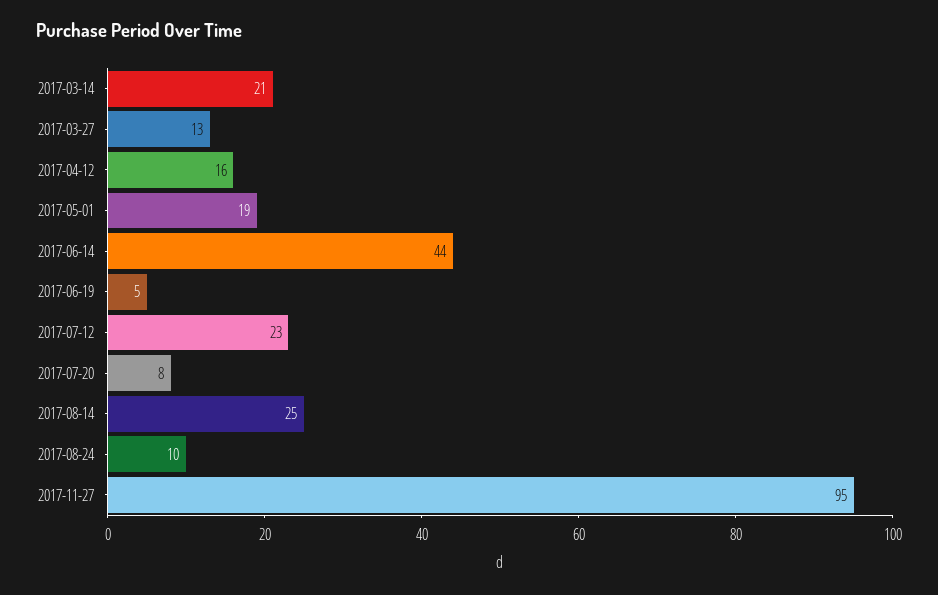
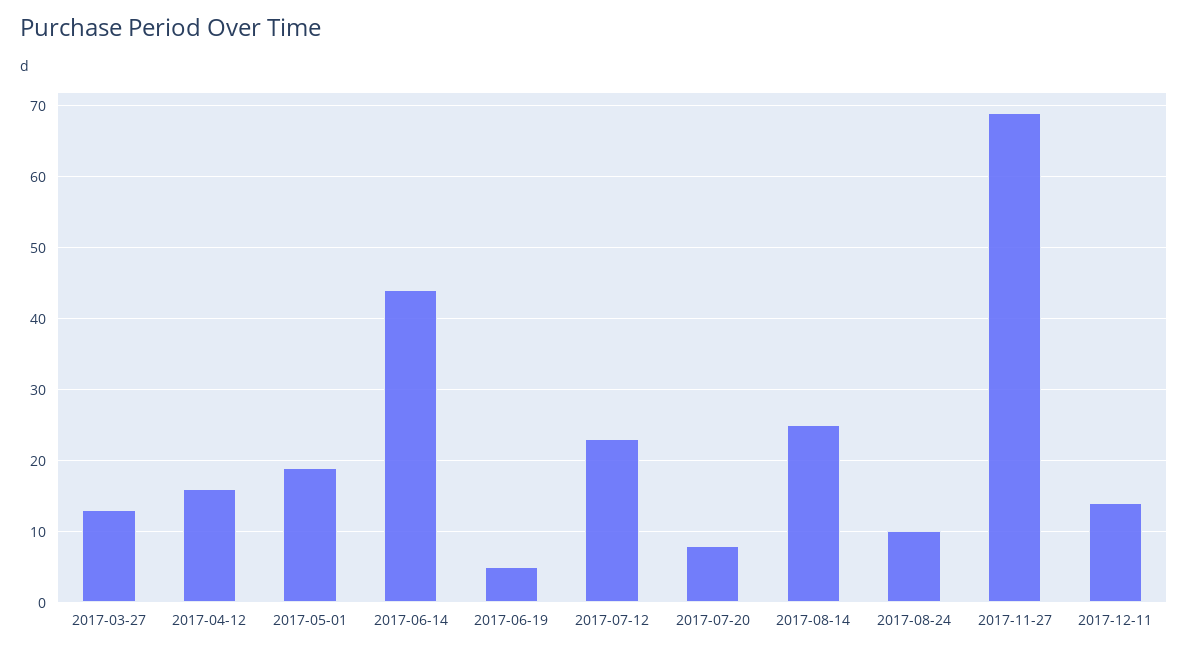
2017-03-14: 21 -> none
2017-11-27: 95 -> 69
2017-12-11: none -> 14

